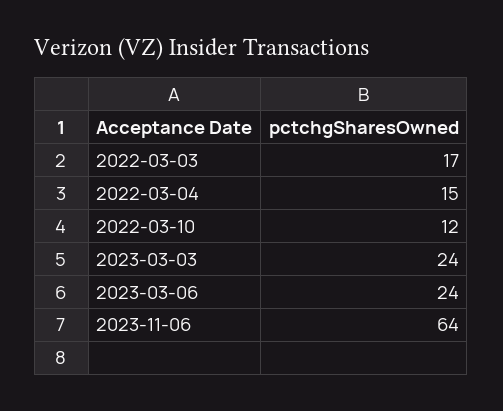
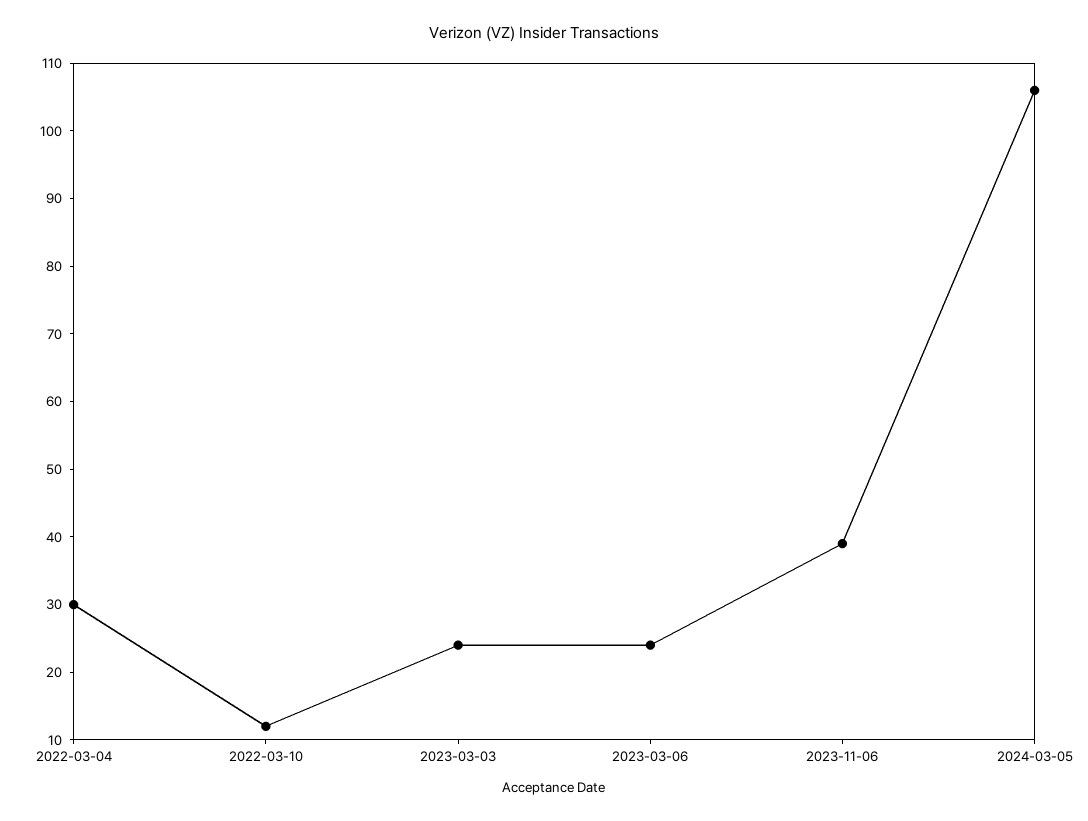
2022-03-03: 17 -> none
2022-03-04: 15 -> 30
2023-11-06: 64 -> 40
2024-03-05: none -> 105

